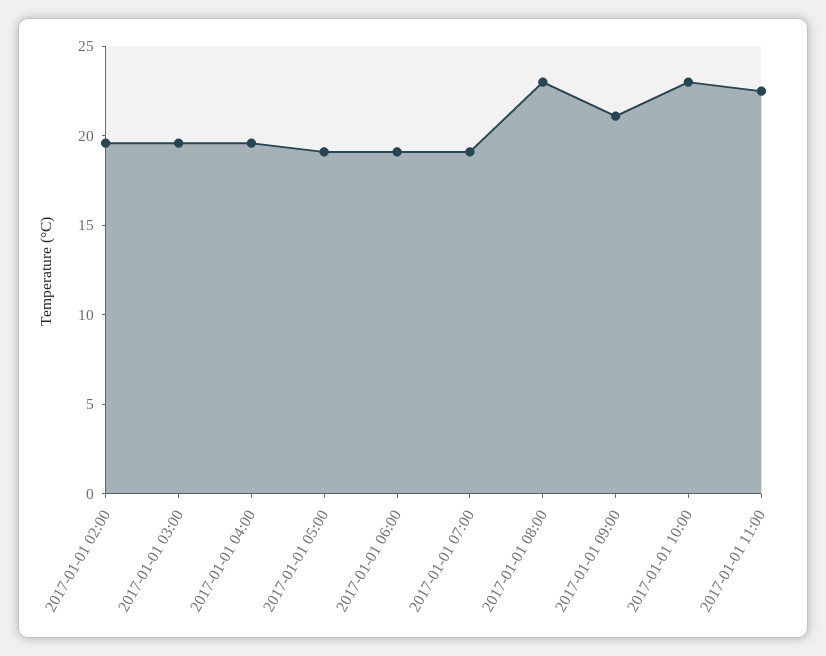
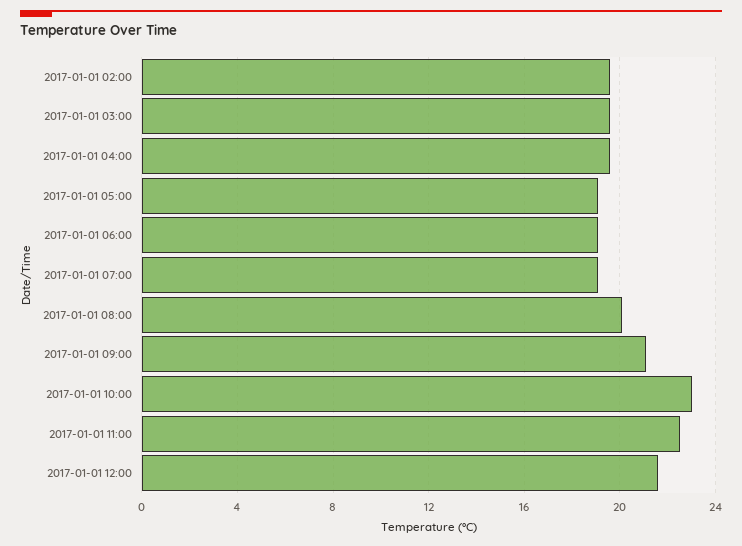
2017-01-01 08:00: 23 -> 20
2017-01-01 12:00: none -> 21.5

